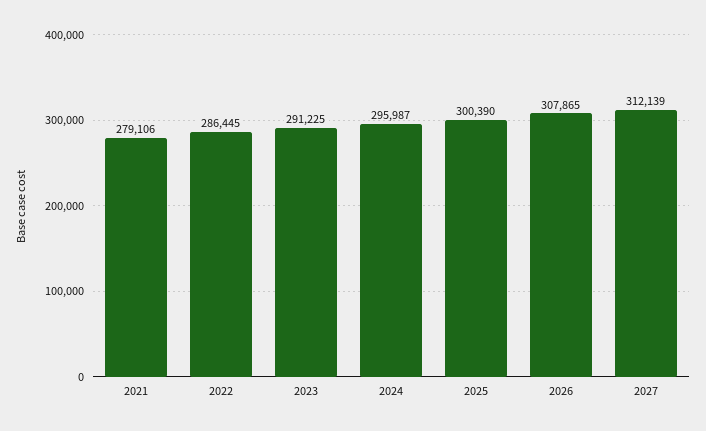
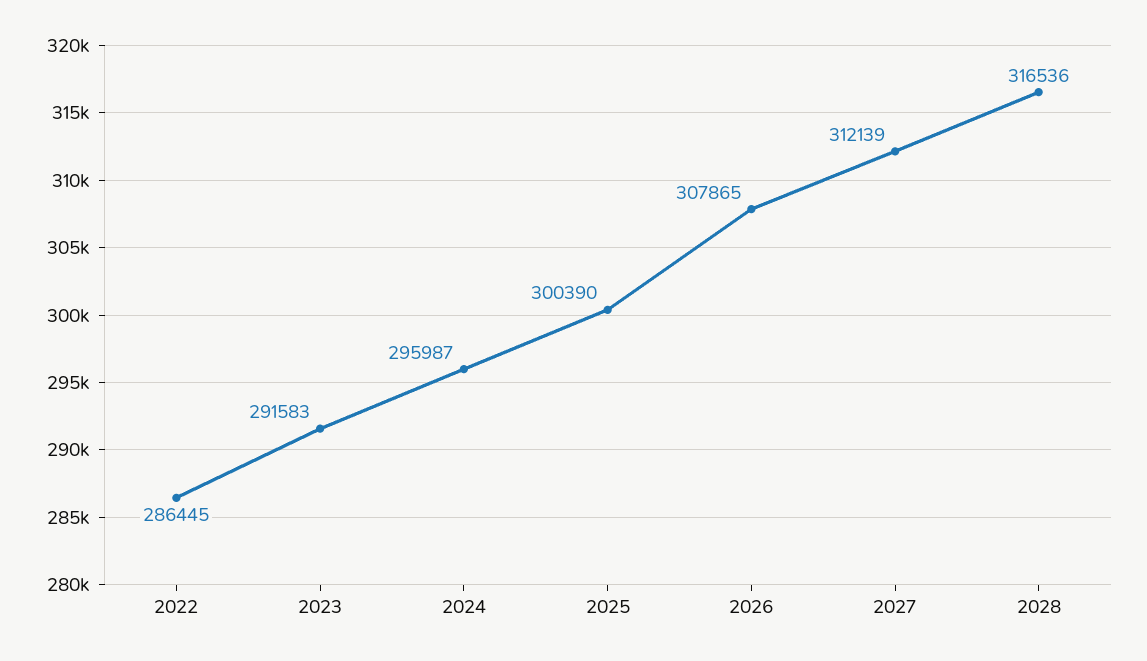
2021: 279106 -> none
2023: 291225 -> 291583
2028: none -> 316536

